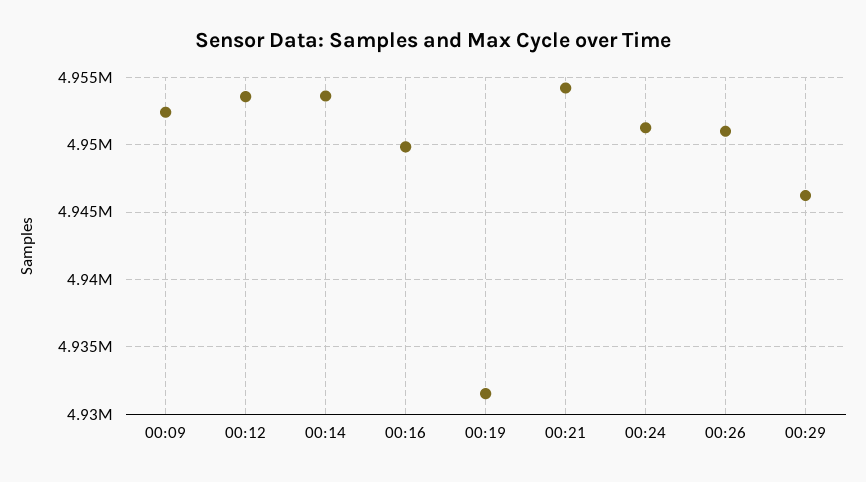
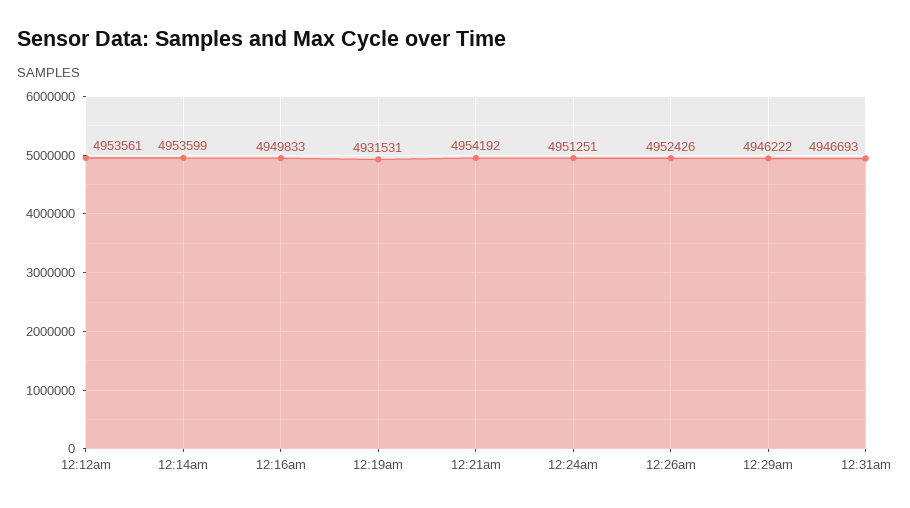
00:09: 4952500 -> none
00:26: 4951000 -> 4952426
12:31am: none -> 4946693

